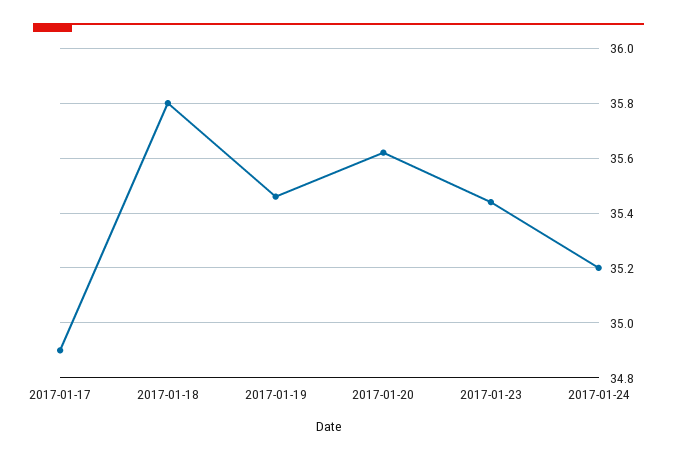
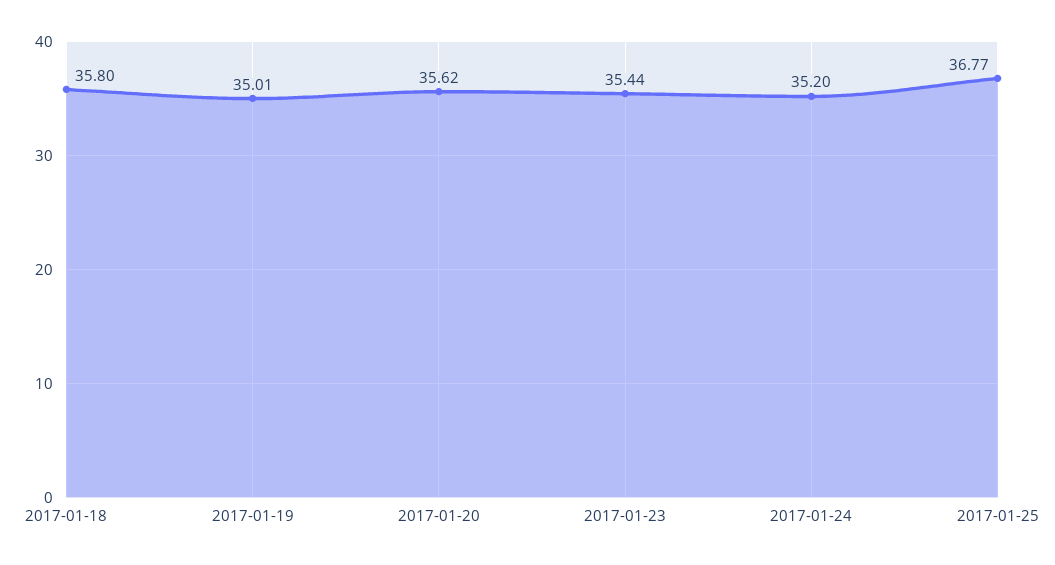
2017-01-17: 34.9 -> none
2017-01-19: 35.45 -> 35.01
2017-01-25: none -> 36.77

